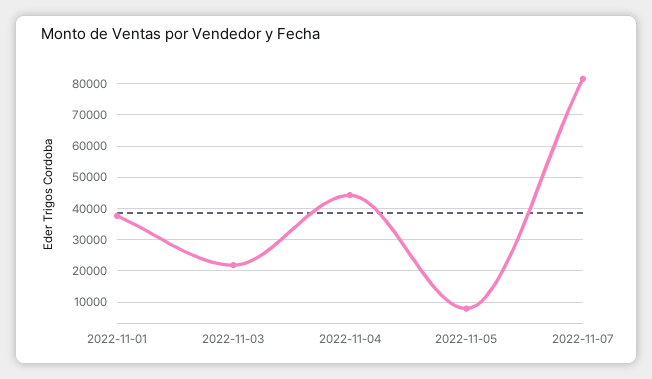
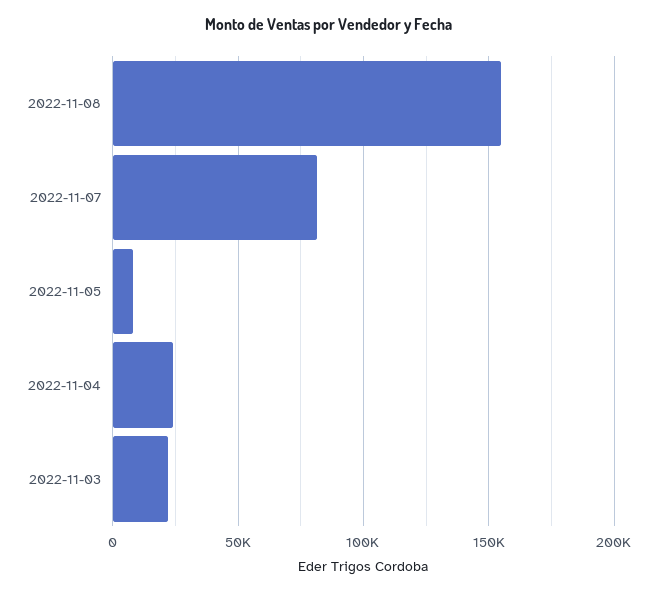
2022-11-01: 38000 -> none
2022-11-04: 44000 -> 25000
2022-11-08: none -> 155000

